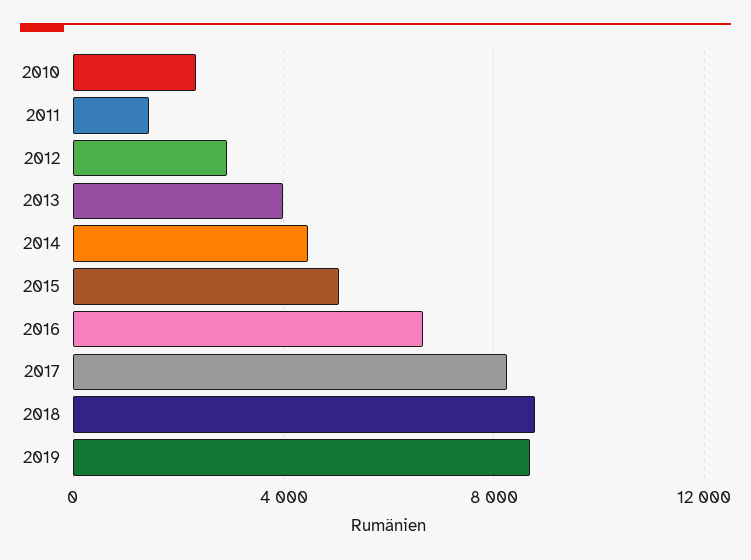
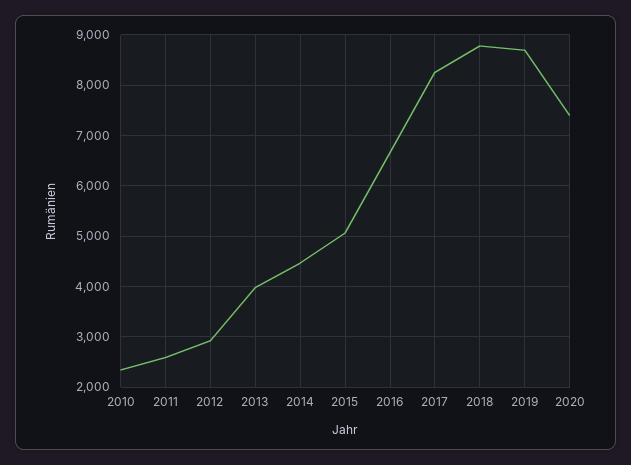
2011: 1500 -> 2600
2020: none -> 7400

